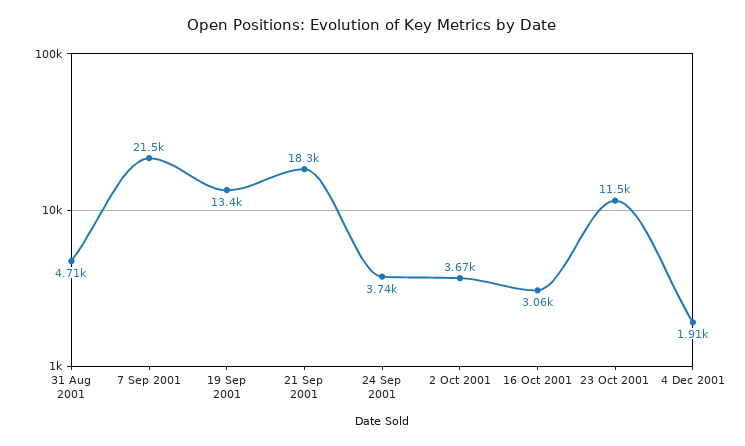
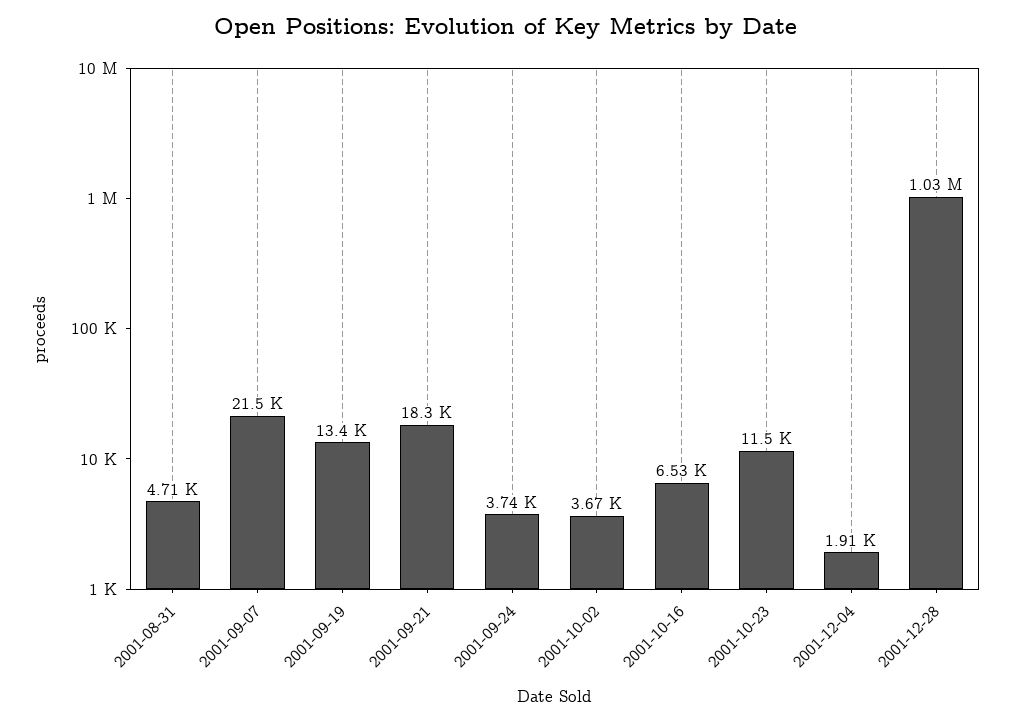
16 Oct 2001: 3060 -> 6530
2001-12-28: none -> 1030000

